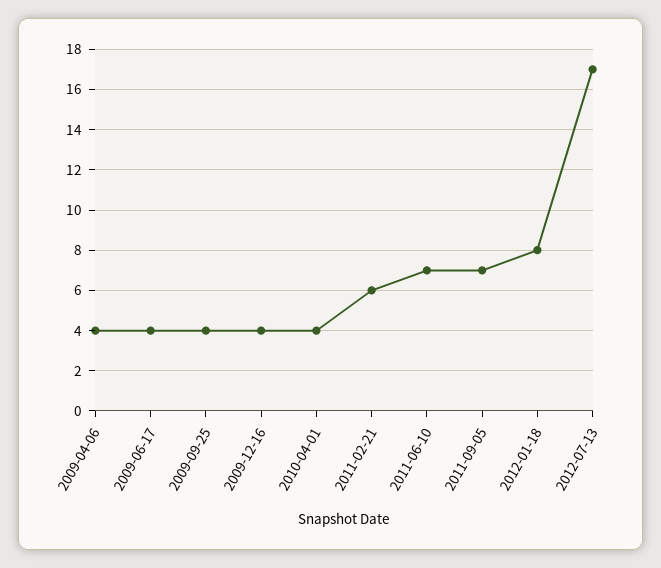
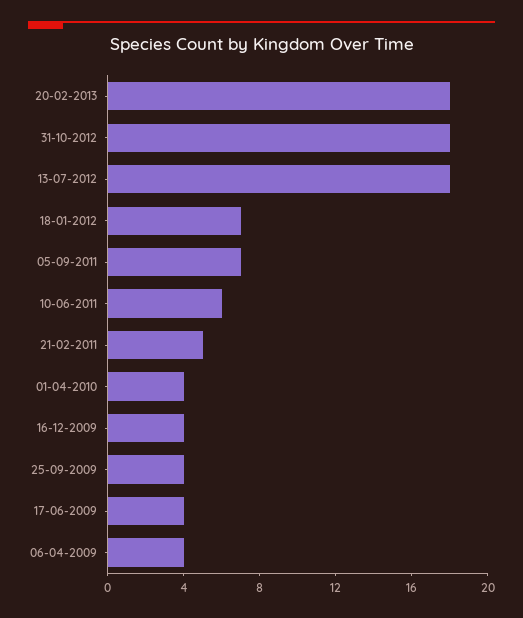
2011-02-21: 6 -> 5
2011-06-10: 7 -> 6
2012-01-18: 8 -> 7
2012-07-13: 17 -> 18
20-02-2013: none -> 18
31-10-2012: none -> 18

